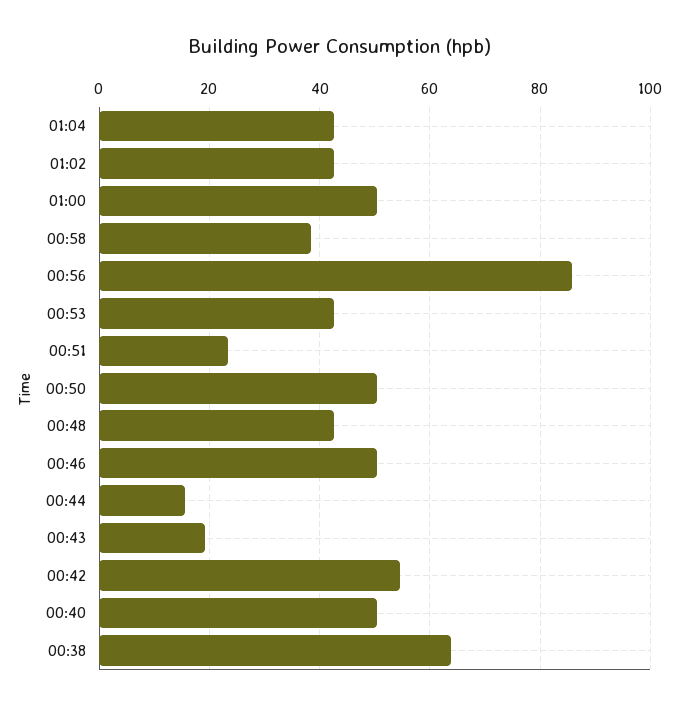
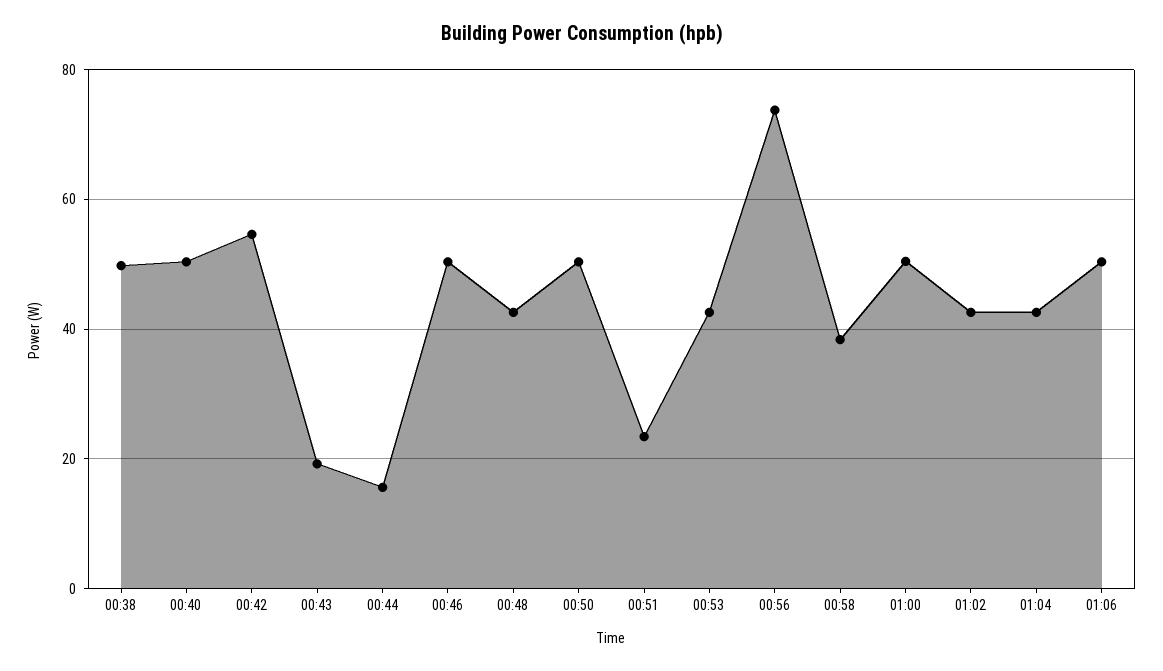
00:56: 86 -> 74
00:38: 64 -> 50
01:06: none -> 50

